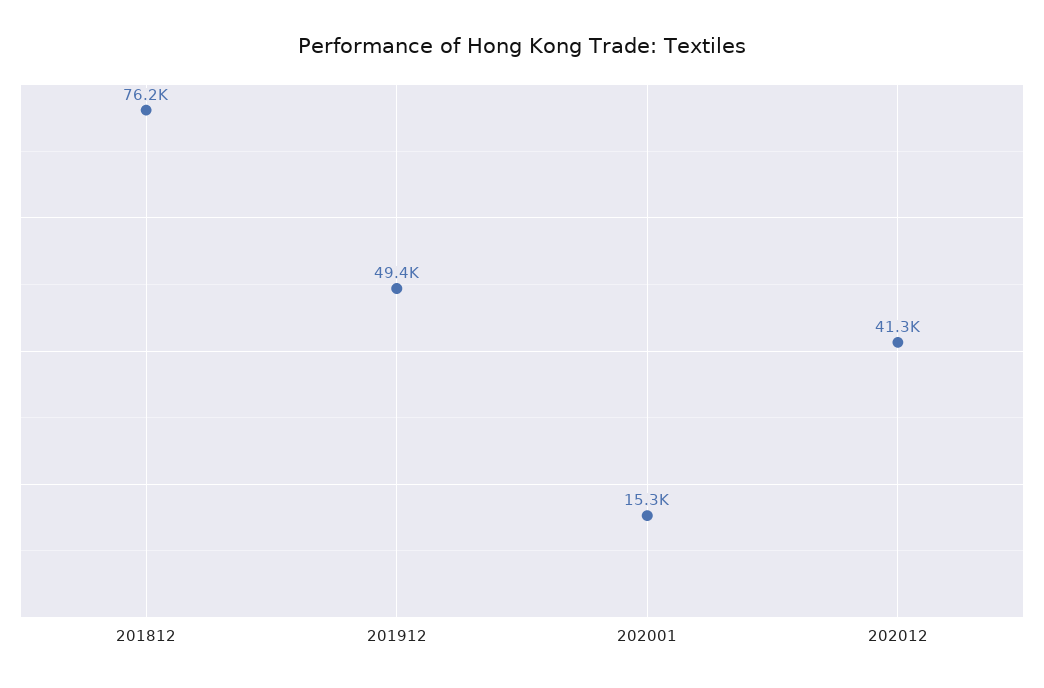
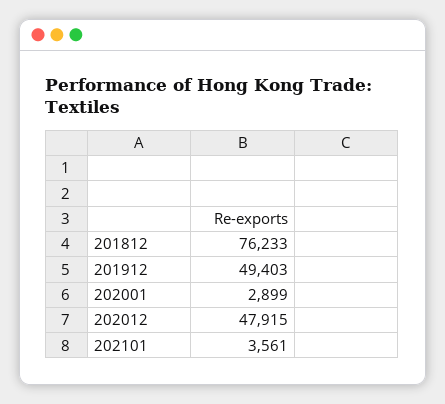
202001: 15300 -> 2899
202012: 41300 -> 47915
202101: none -> 3561

